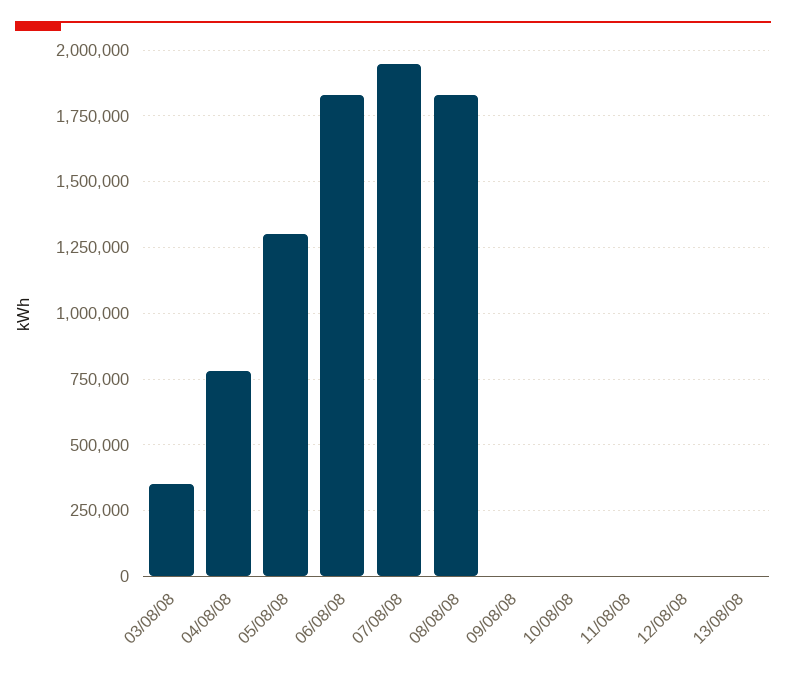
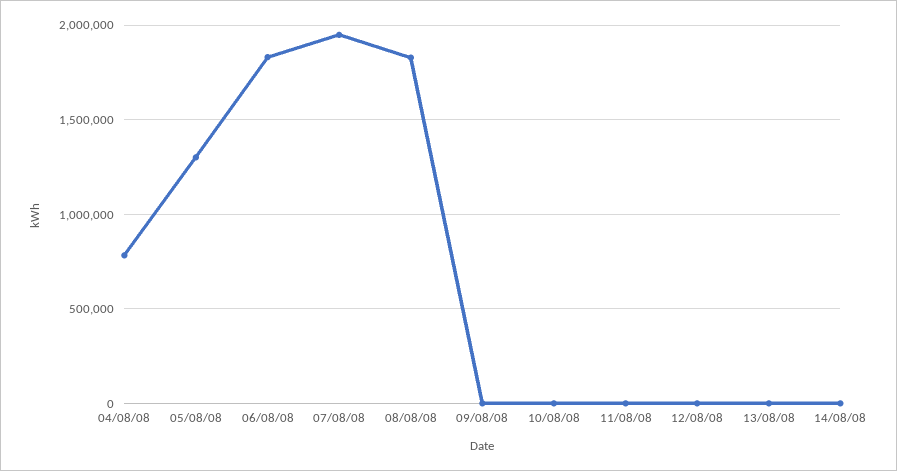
03/08/08: 350000 -> none
14/08/08: none -> 0

